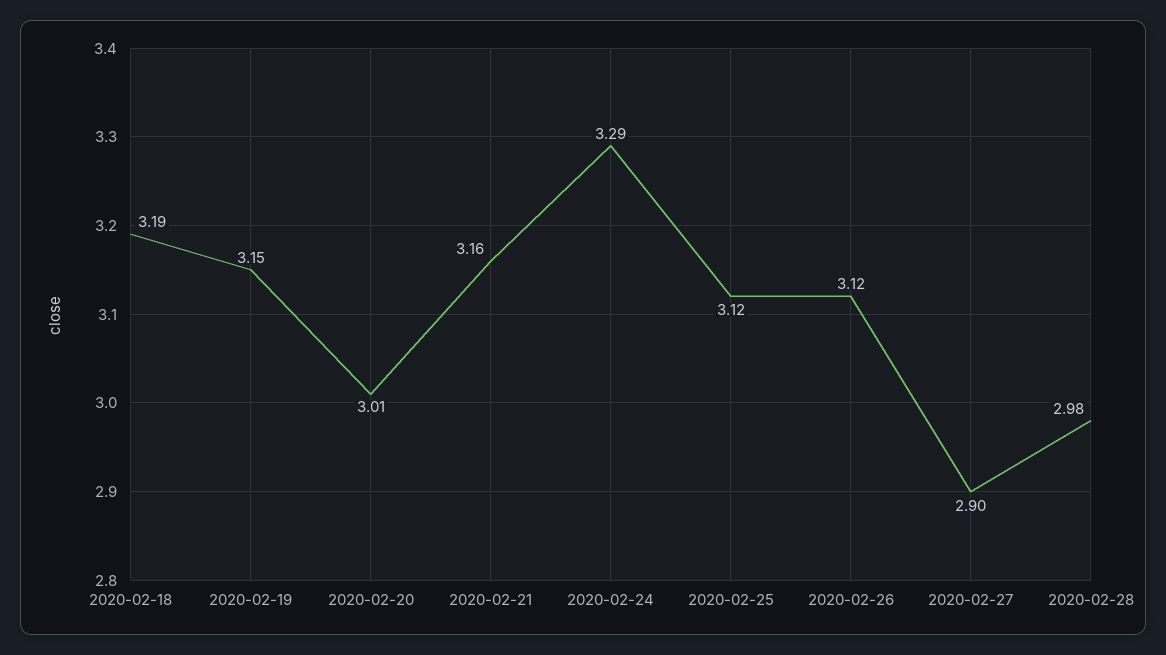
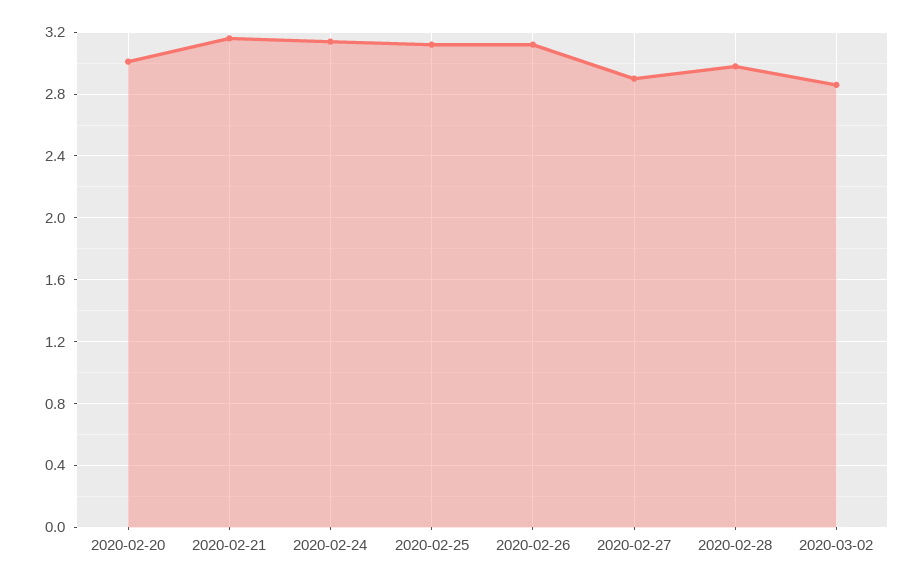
2020-02-18: 3.19 -> none
2020-02-19: 3.15 -> none
2020-02-24: 3.29 -> 3.15
2020-03-02: none -> 2.85

